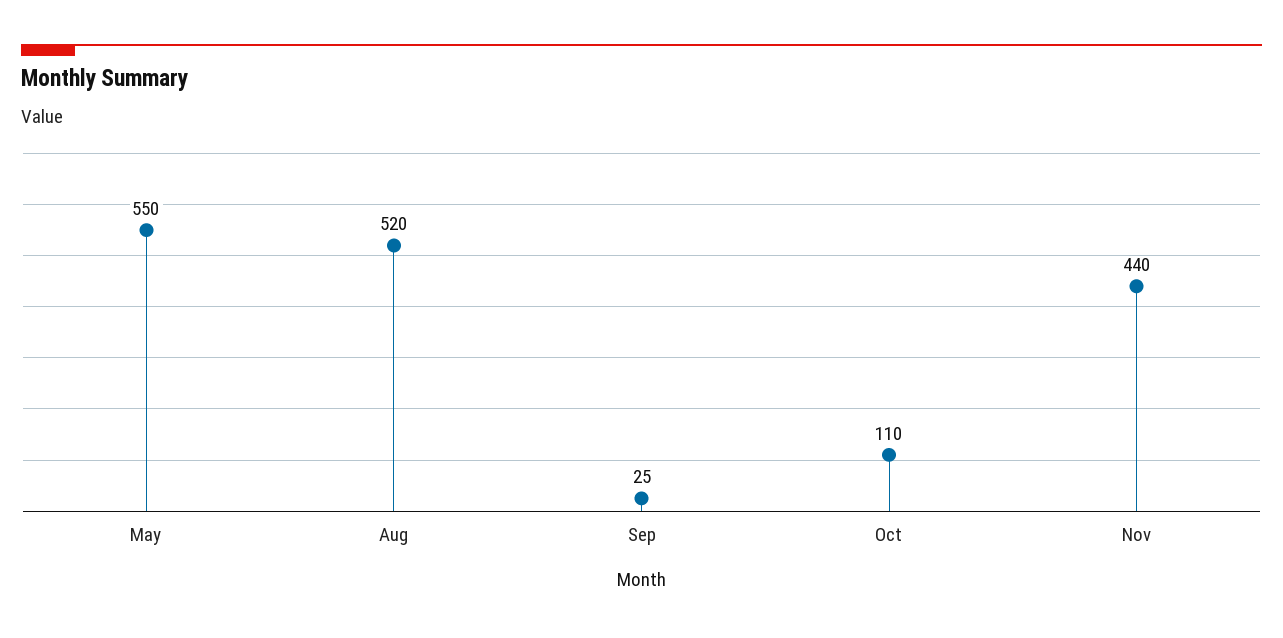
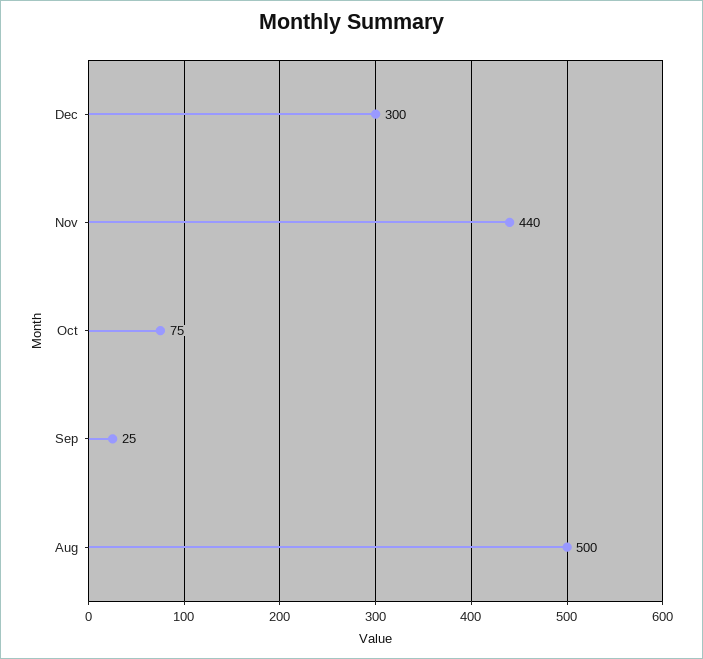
May: 550 -> none
Aug: 520 -> 500
Oct: 110 -> 75
Dec: none -> 300

